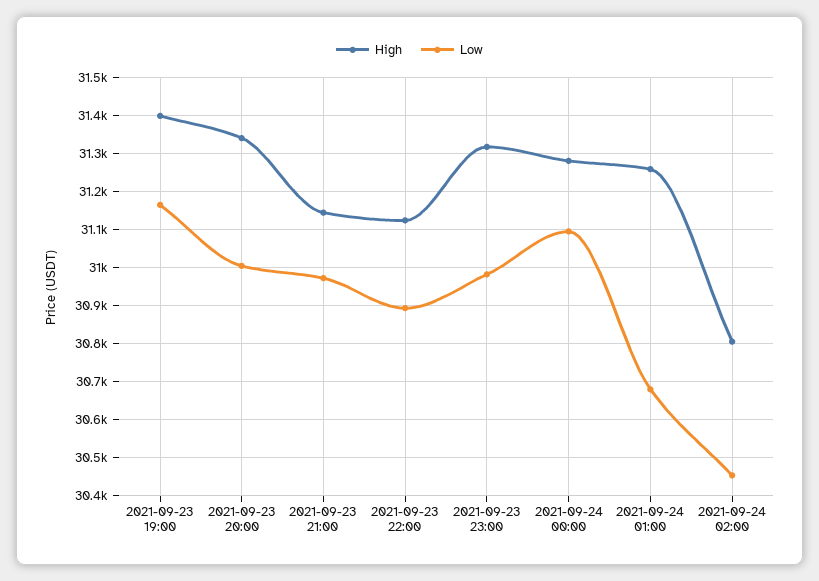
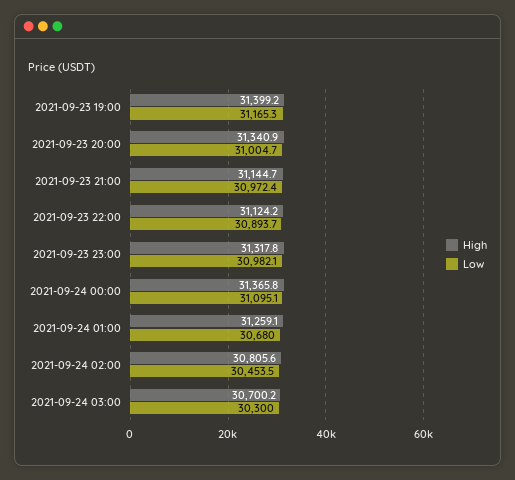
High, 2021-09-24 00:00: 31280 -> 31365.8
High, 2021-09-24 03:00: none -> 30700.2
Low, 2021-09-24 03:00: none -> 30300

